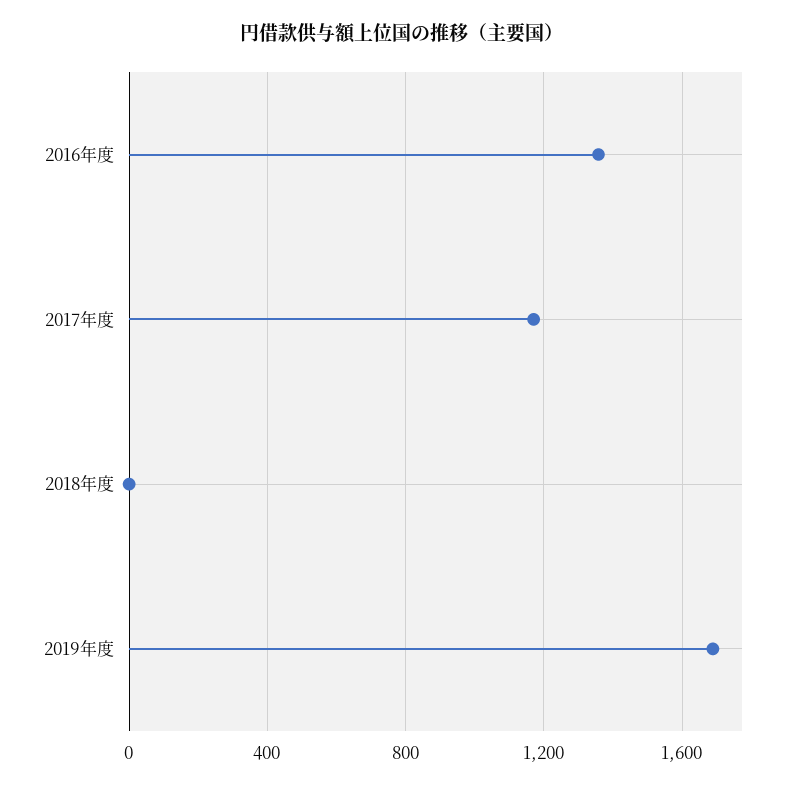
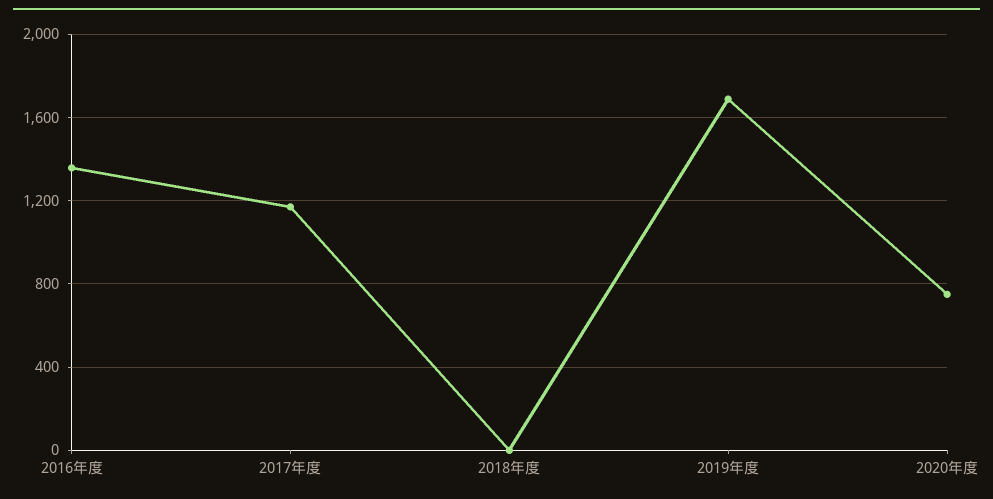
2020年度: none -> 750

